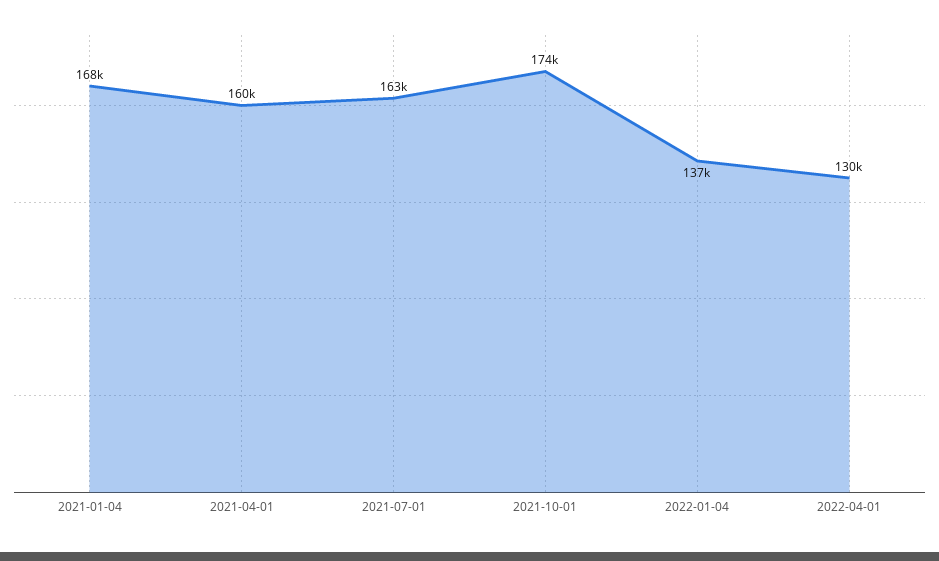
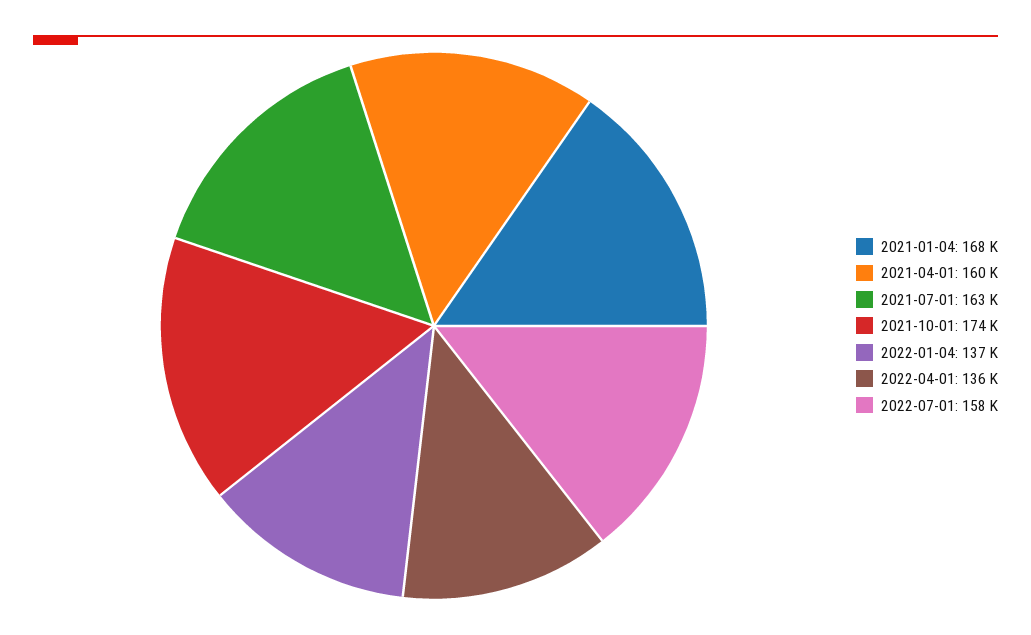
2022-04-01: 130000 -> 136000
2022-07-01: none -> 158000

